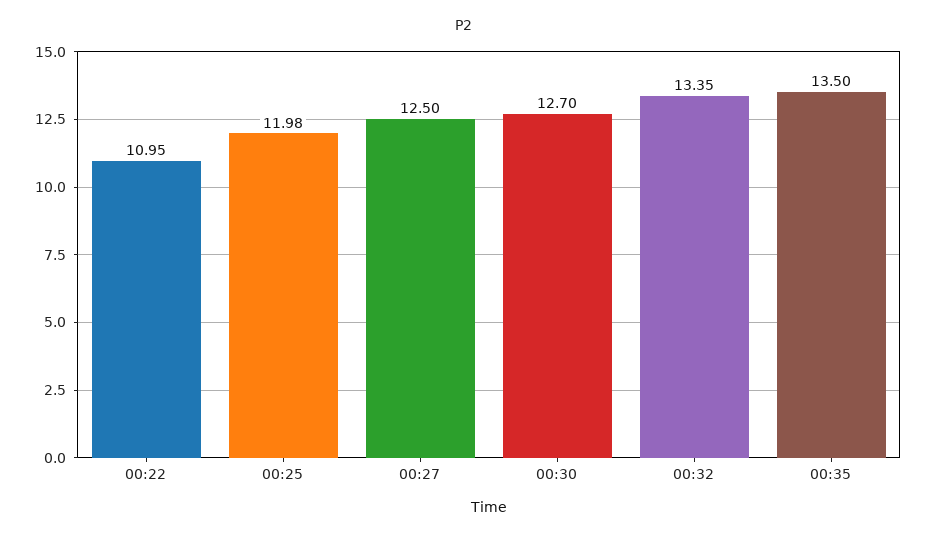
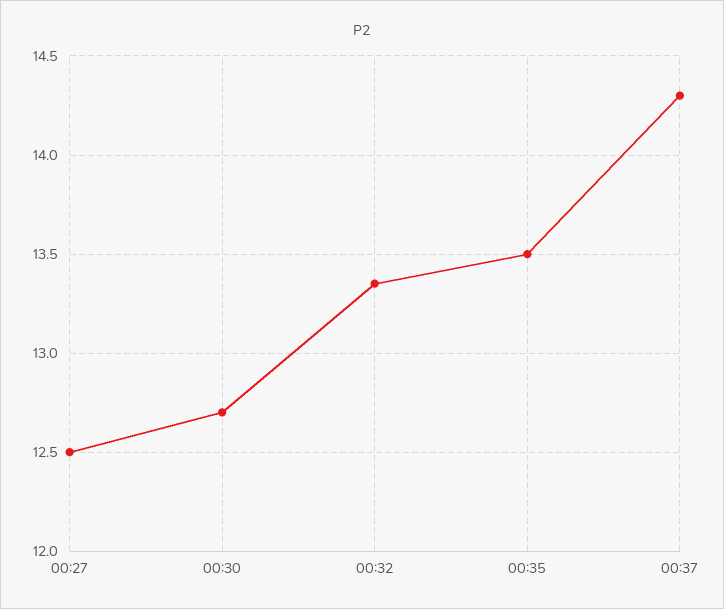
00:22: 10.95 -> none
00:25: 11.98 -> none
00:37: none -> 14.3

